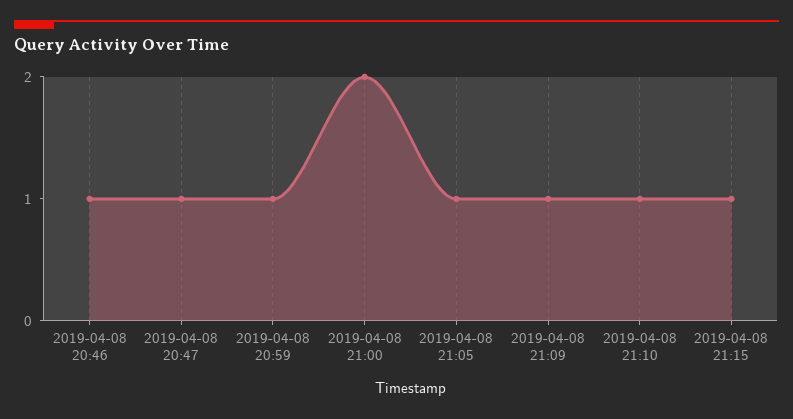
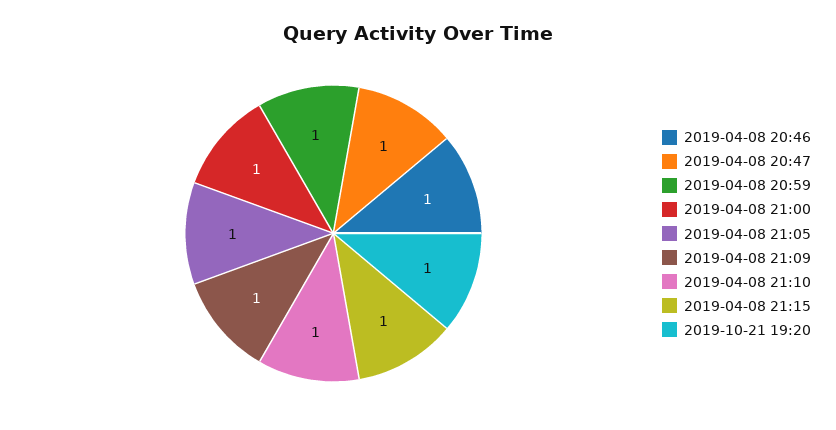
2019-04-08 21:00: 2 -> 1
2019-10-21 19:20: none -> 1

